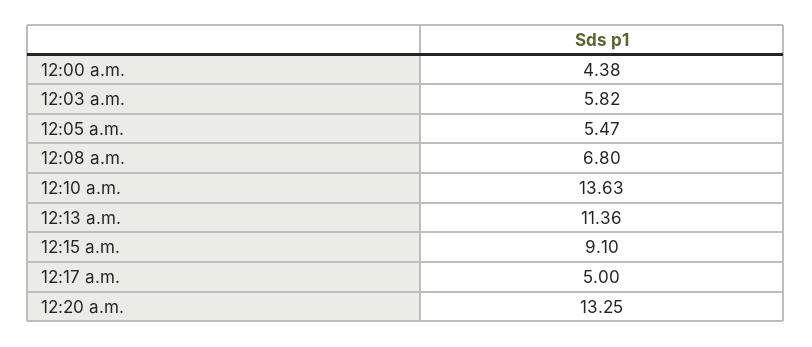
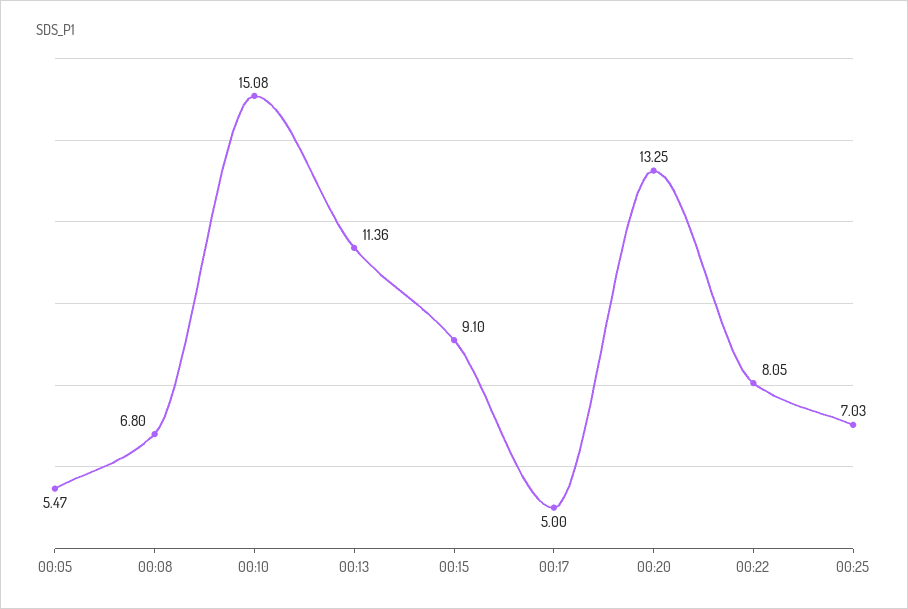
12:00 a.m.: 4.38 -> none
12:03 a.m.: 5.82 -> none
12:10 a.m.: 13.63 -> 15.08
00:22: none -> 8.05
00:25: none -> 7.03

